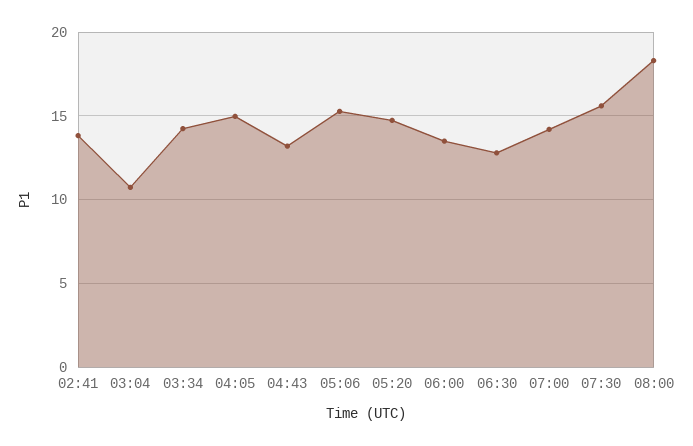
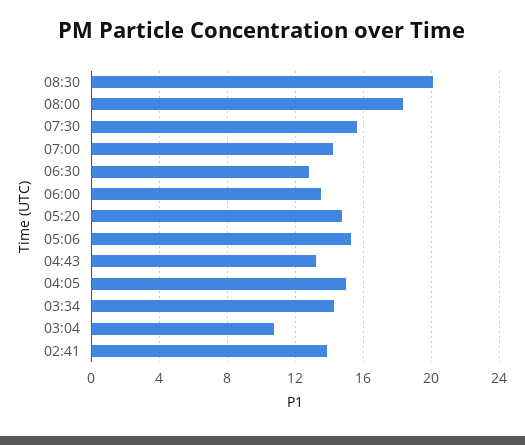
08:30: none -> 20

